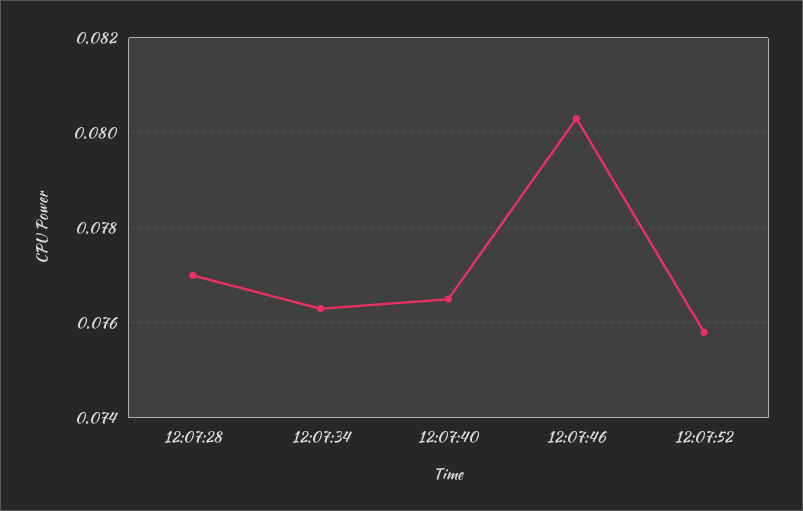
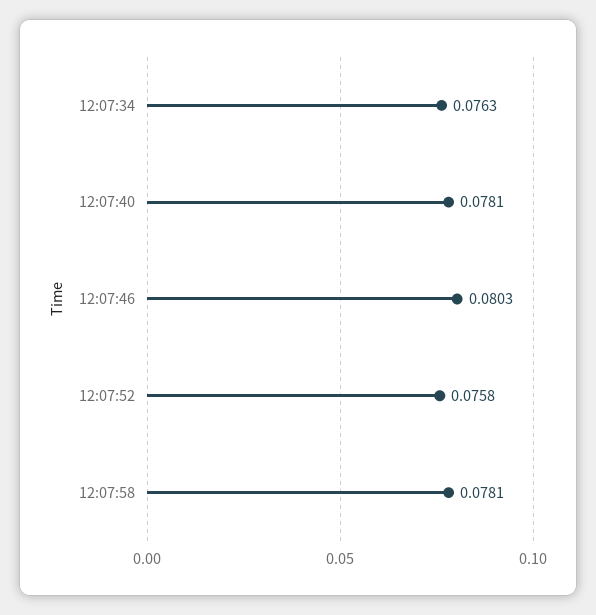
12:07:28: 0.077 -> none
12:07:40: 0.0765 -> 0.0781
12:07:58: none -> 0.0781

